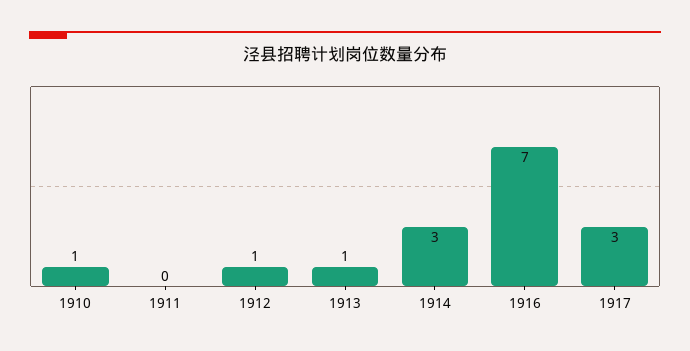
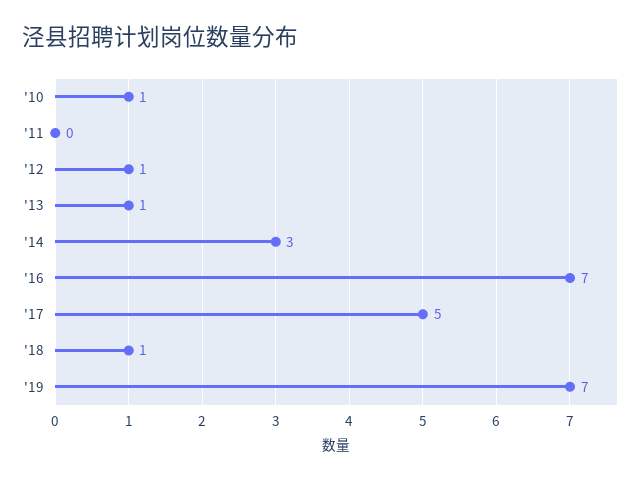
1917: 3 -> 5
'18: none -> 1
'19: none -> 7

